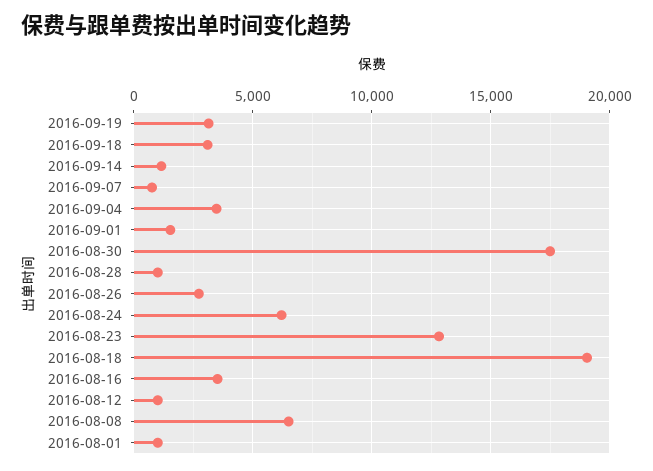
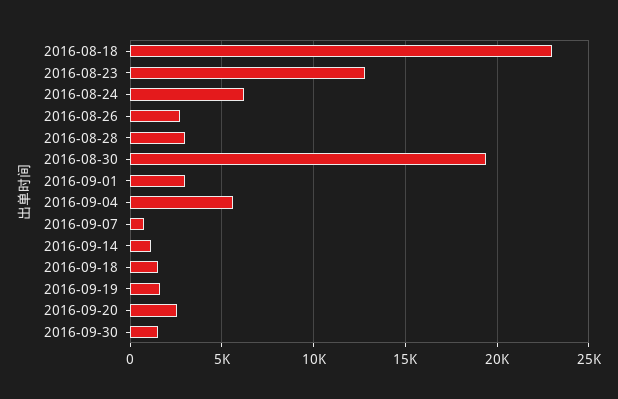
2016-09-19: 3000 -> 1500
2016-09-18: 3000 -> 1500
2016-09-04: 3500 -> 5500
2016-09-01: 1500 -> 3000
2016-08-30: 17500 -> 19500
2016-08-28: 1000 -> 3000
2016-08-18: 19000 -> 23000
2016-08-16: 3500 -> none
2016-08-12: 1000 -> none
2016-08-08: 6500 -> none
2016-08-01: 1000 -> none
2016-09-20: none -> 2500
2016-09-30: none -> 1500

